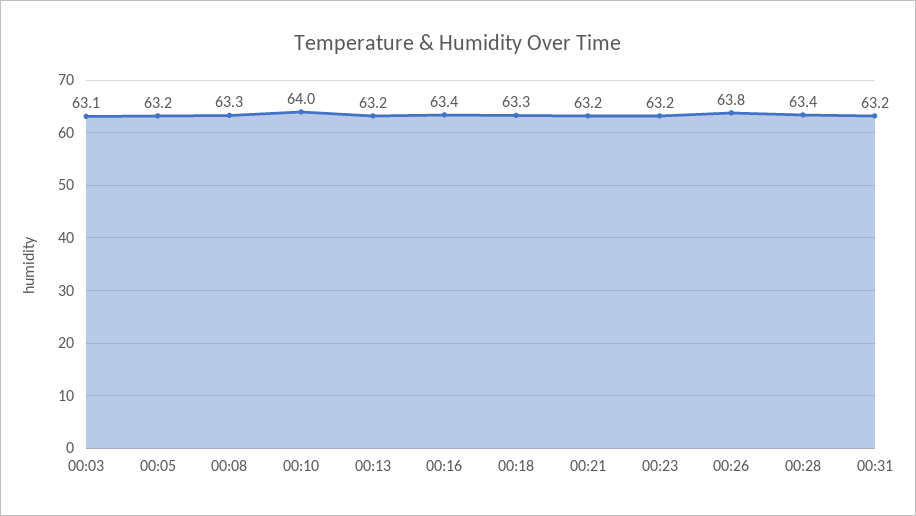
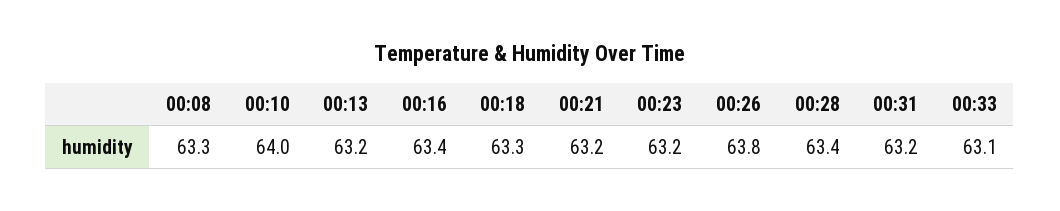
00:03: 63.1 -> none
00:05: 63.2 -> none
00:33: none -> 63.1

